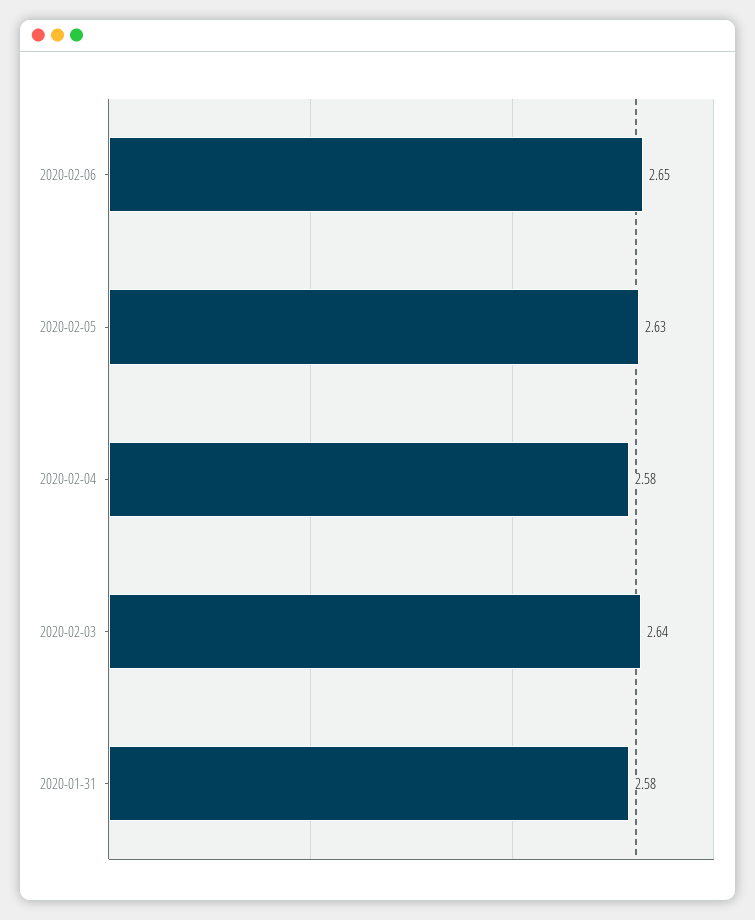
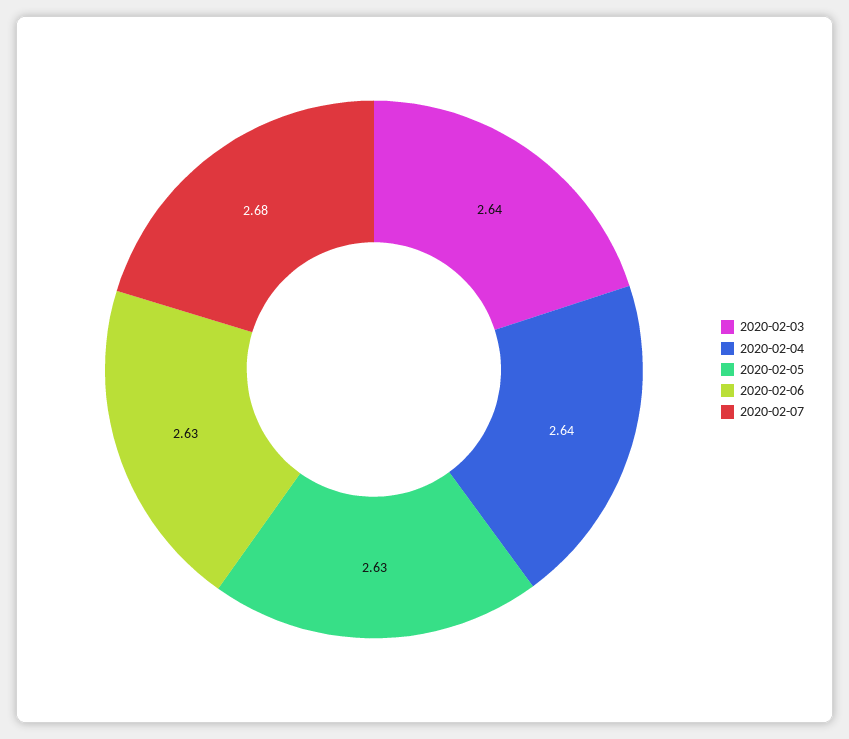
2020-02-06: 2.65 -> 2.63
2020-02-04: 2.58 -> 2.64
2020-01-31: 2.58 -> none
2020-02-07: none -> 2.68

